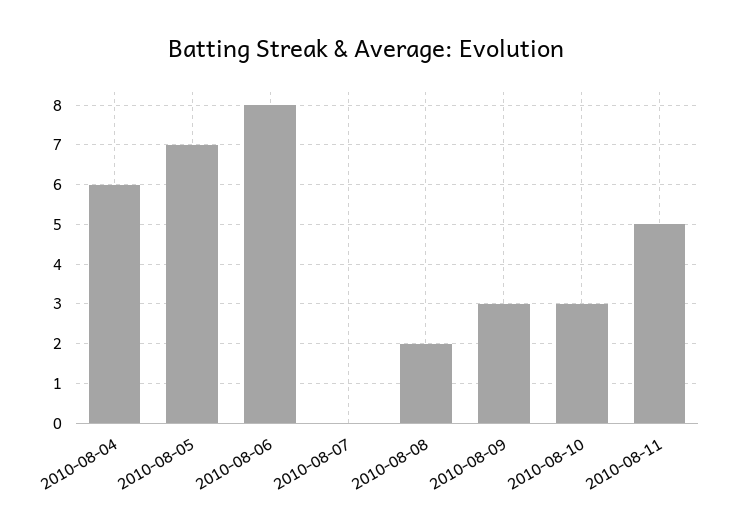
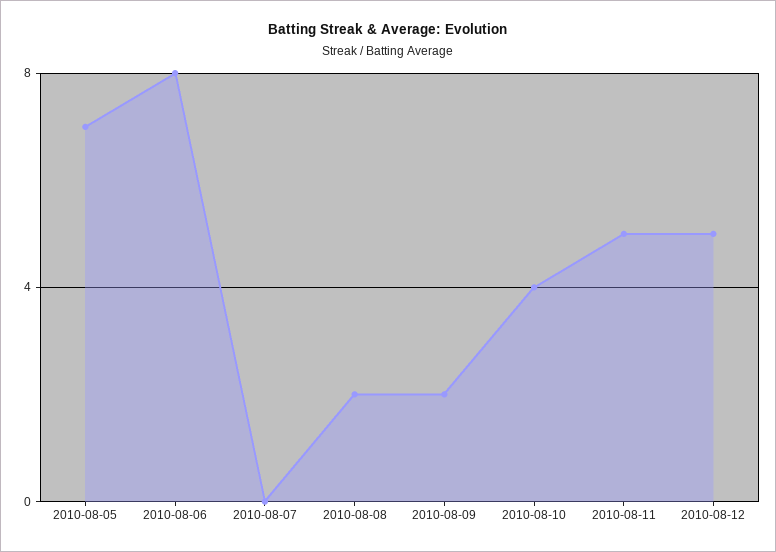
2010-08-04: 6 -> none
2010-08-09: 3 -> 2
2010-08-10: 3 -> 4
2010-08-12: none -> 5

